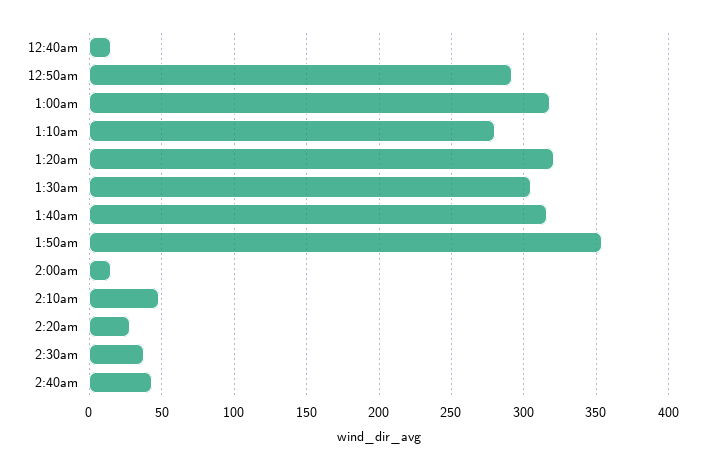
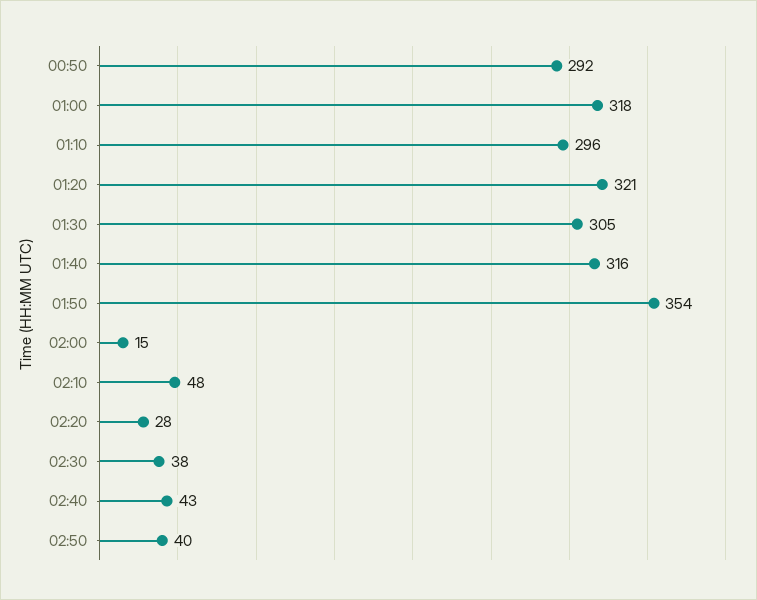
12:40am: 15 -> none
1:10am: 280 -> 296
02:50: none -> 40

